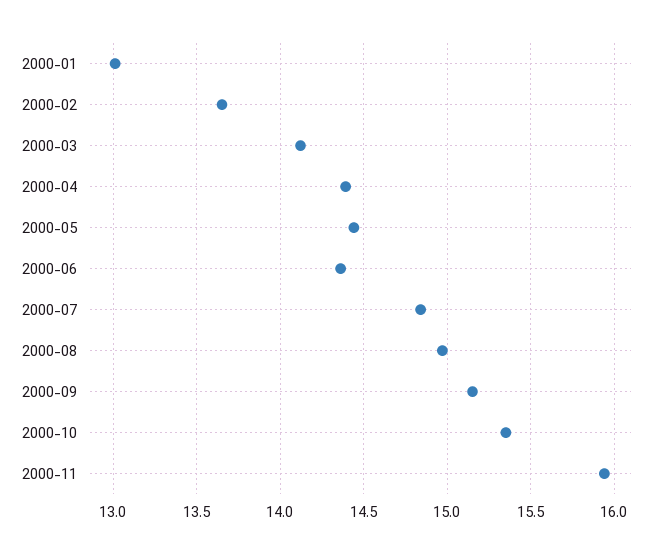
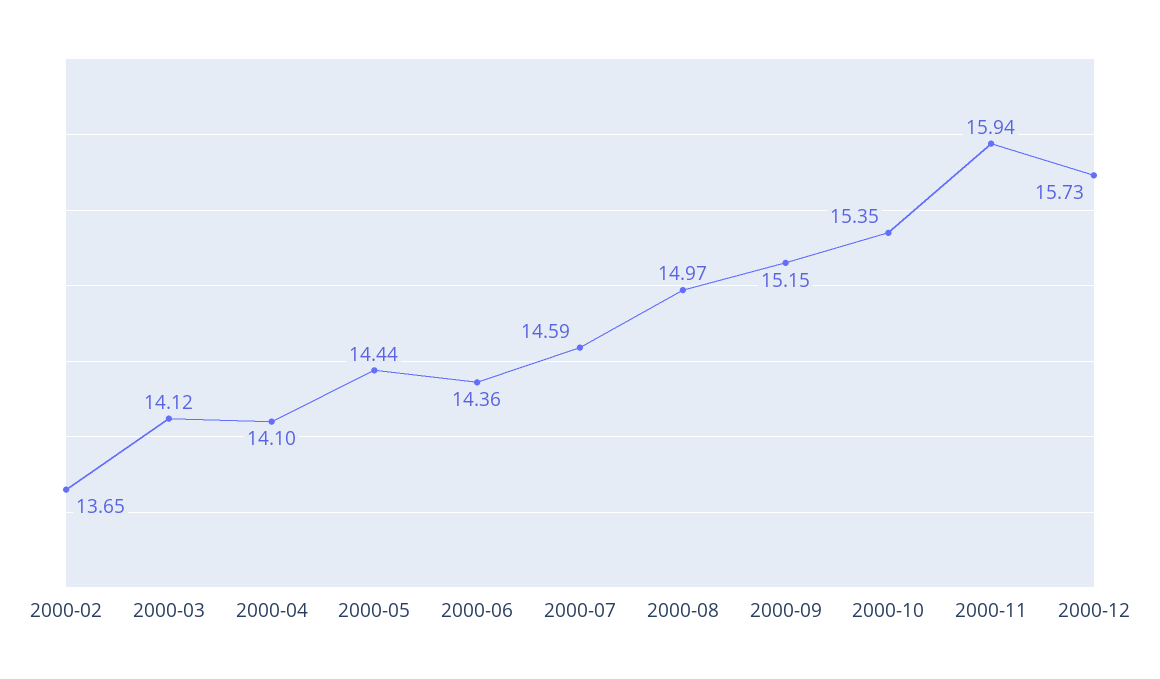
2000-01: 13 -> none
2000-04: 14.4 -> 14.1
2000-07: 14.85 -> 14.59
2000-12: none -> 15.73

